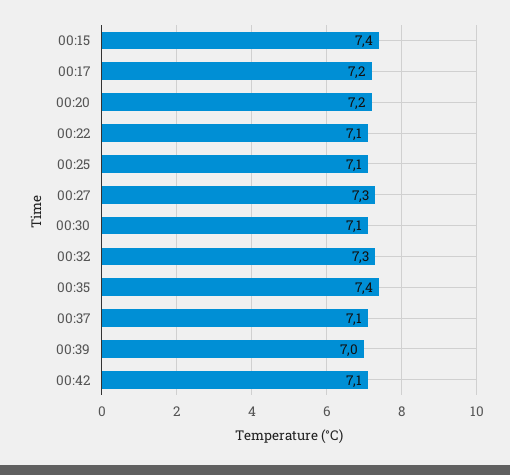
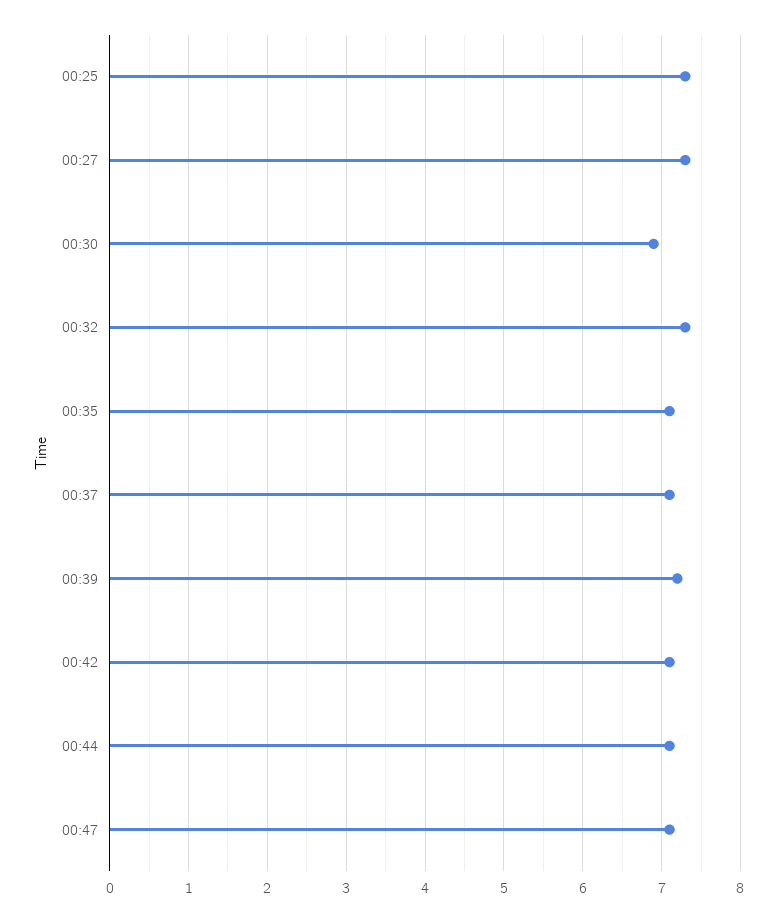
00:15: 7.4 -> none
00:17: 7.2 -> none
00:20: 7.2 -> none
00:22: 7.1 -> none
00:25: 7.1 -> 7.3
00:30: 7.1 -> 6.9
00:35: 7.4 -> 7.1
00:39: 7 -> 7.2
00:44: none -> 7.1
00:47: none -> 7.1

